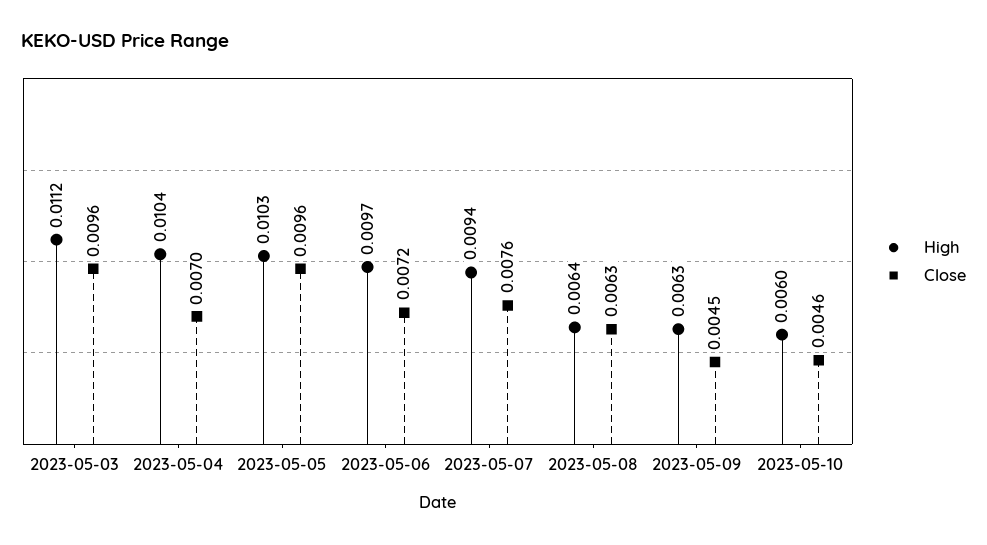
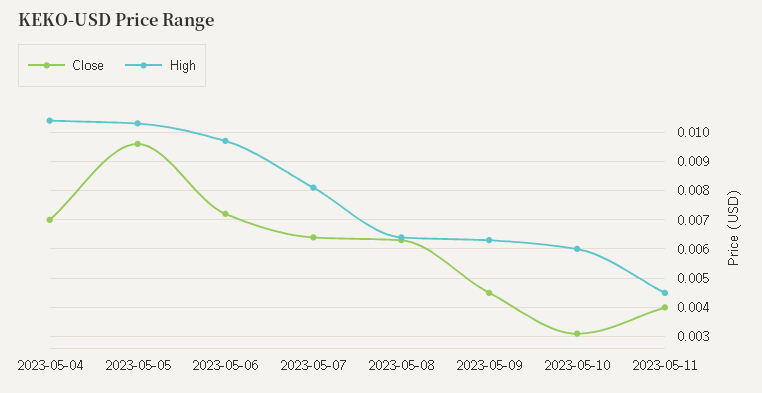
High, 2023-05-03: 0.0112 -> none
Close, 2023-05-03: 0.0096 -> none
High, 2023-05-07: 0.0094 -> 0.008
Close, 2023-05-07: 0.0076 -> 0.0065
Close, 2023-05-10: 0.0046 -> 0.003
Close, 2023-05-11: none -> 0.004
High, 2023-05-11: none -> 0.0045

